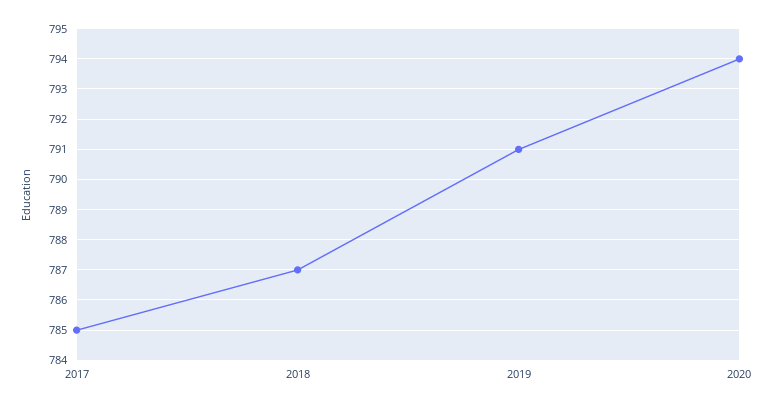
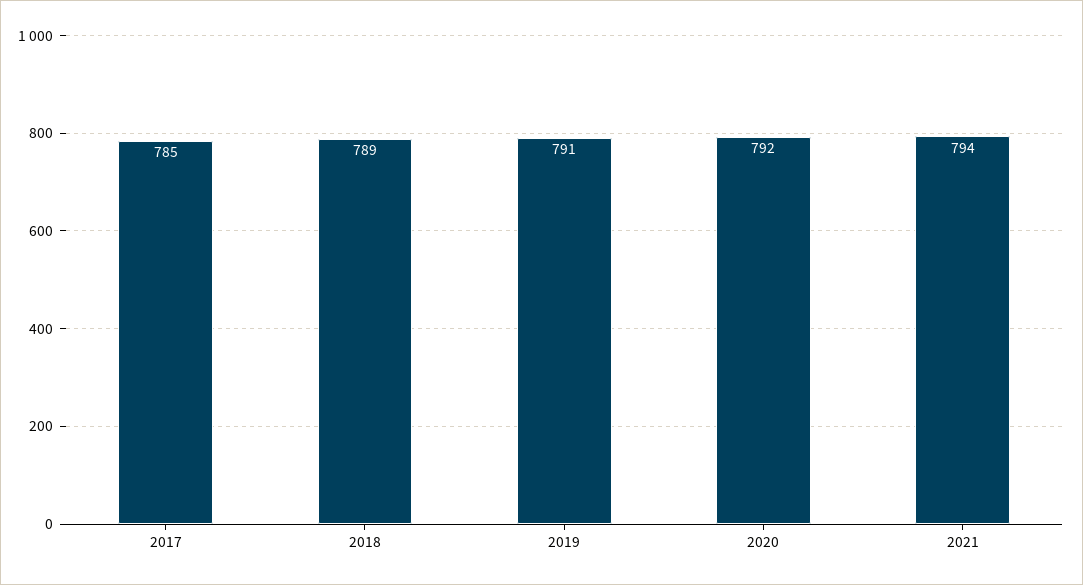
2018: 787 -> 789
2020: 794 -> 792
2021: none -> 794

